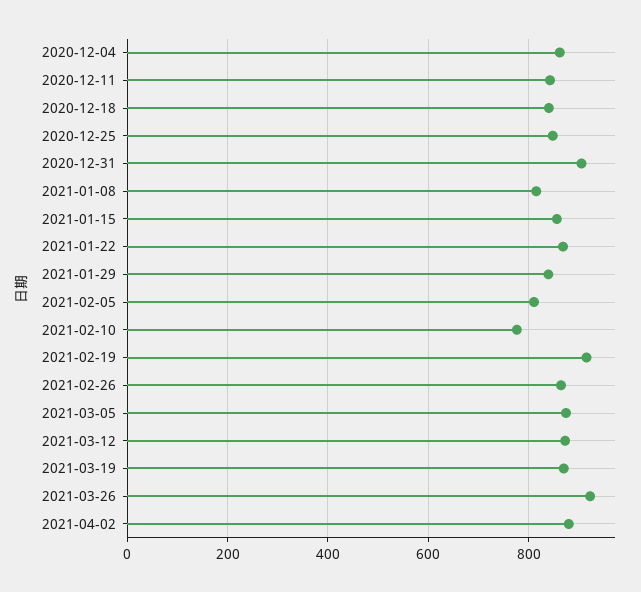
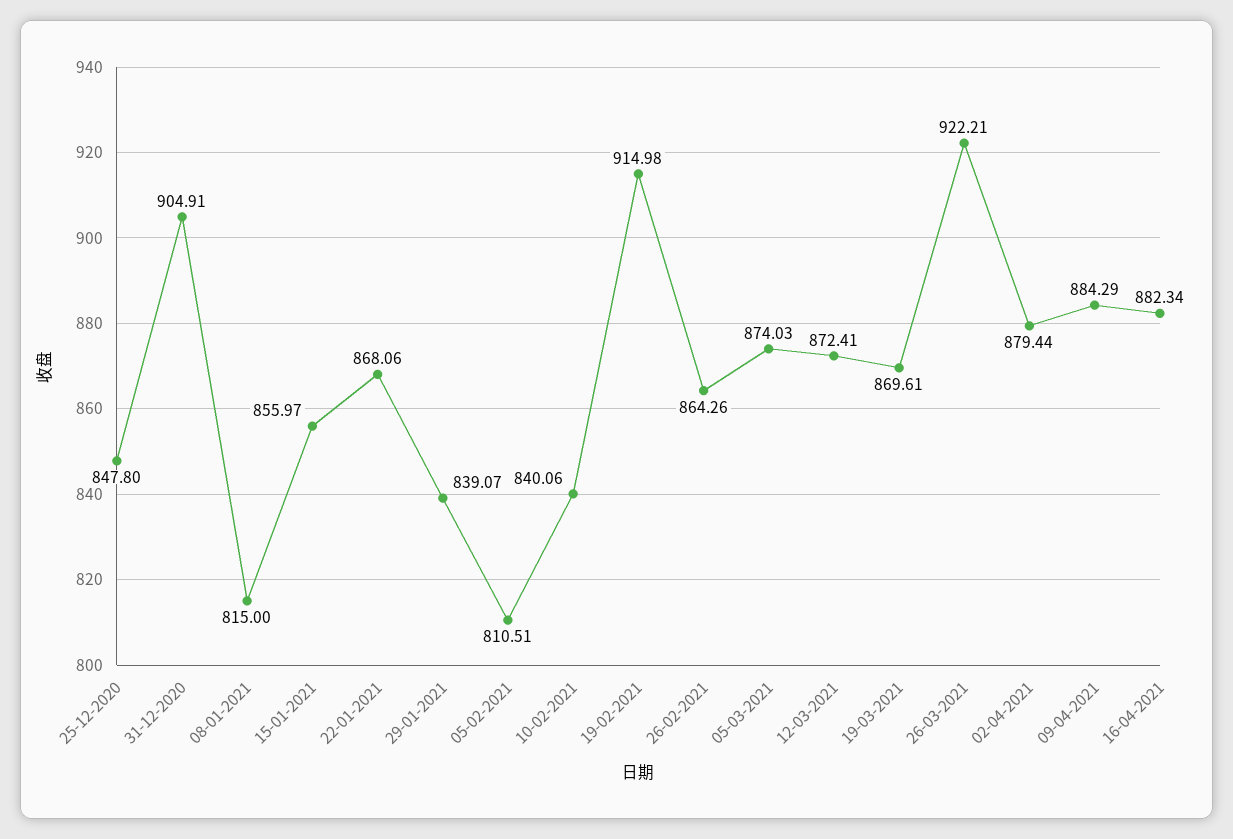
2020-12-04: 860 -> none
2020-12-11: 840 -> none
2020-12-18: 840 -> none
2021-02-10: 780 -> 840.06
09-04-2021: none -> 884.29
16-04-2021: none -> 882.34

